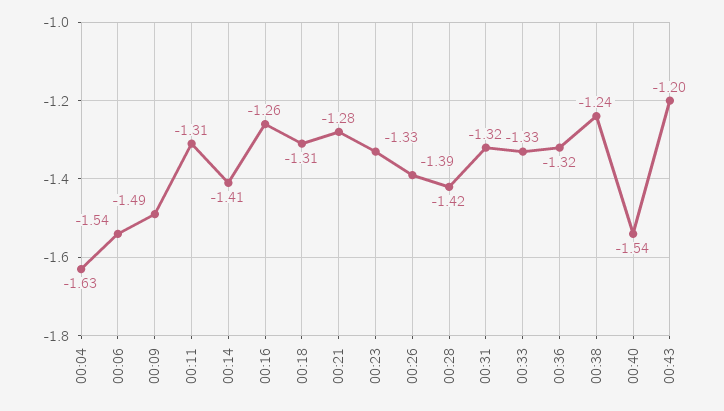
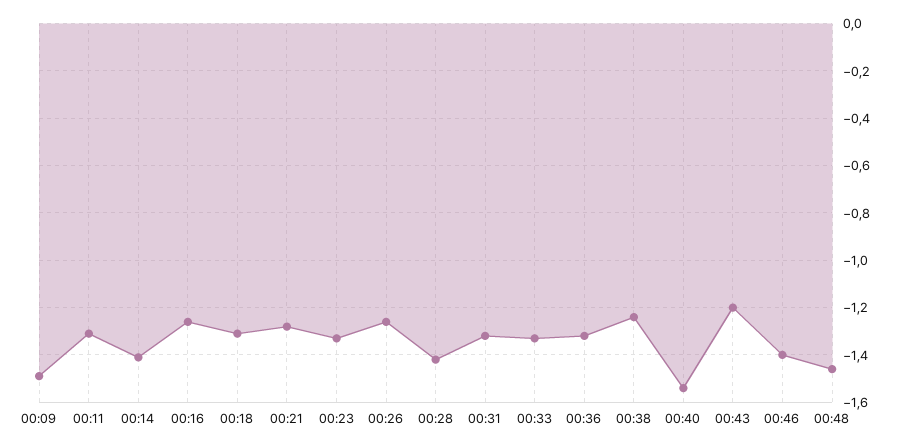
00:04: -1.63 -> none
00:06: -1.54 -> none
00:26: -1.39 -> -1.25
00:46: none -> -1.4
00:48: none -> -1.45

